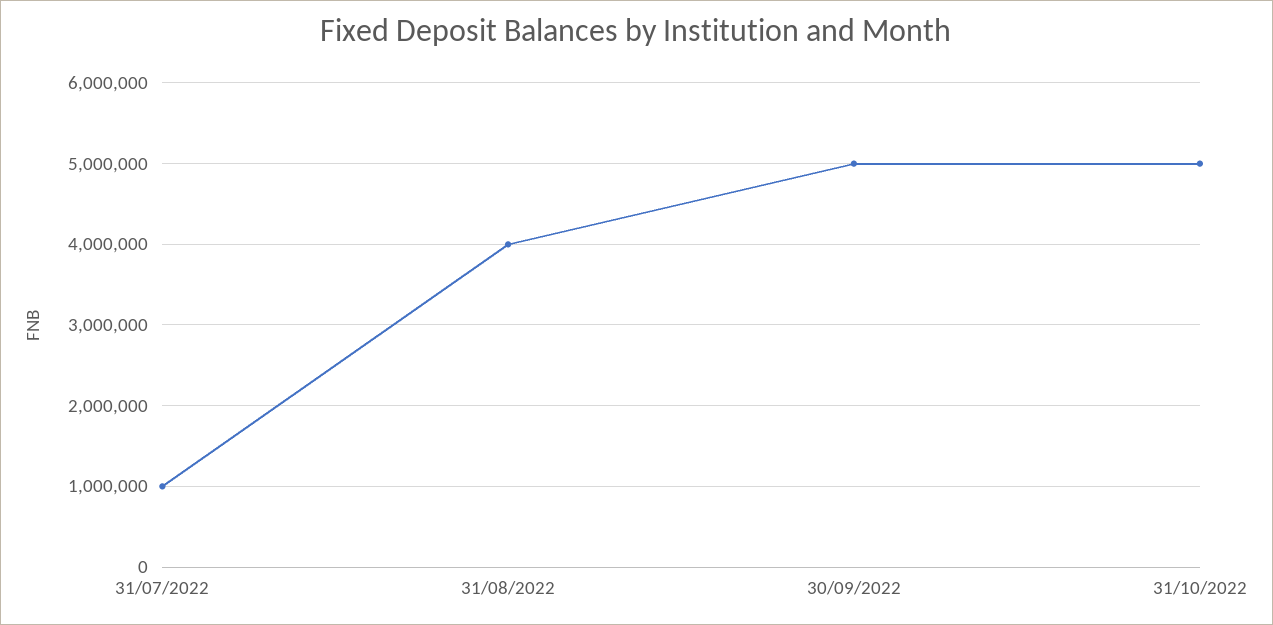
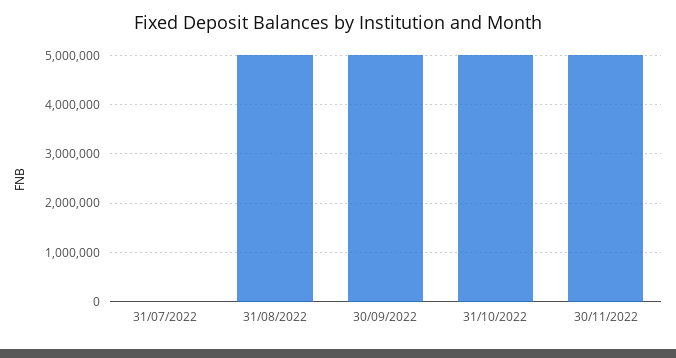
31/07/2022: 1000000 -> 0
31/08/2022: 4000000 -> 5000000
30/11/2022: none -> 5000000

